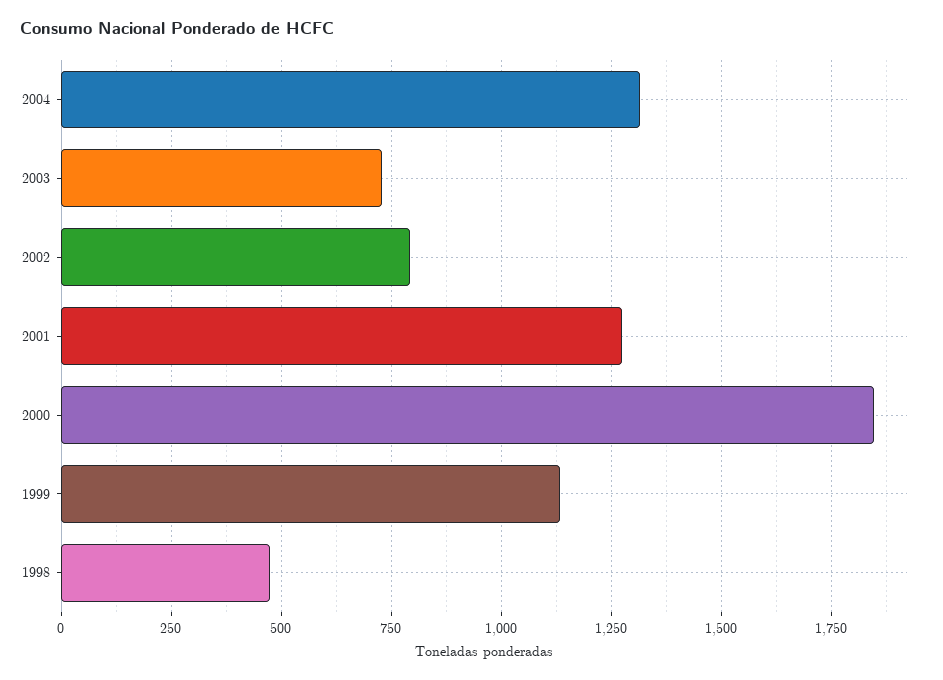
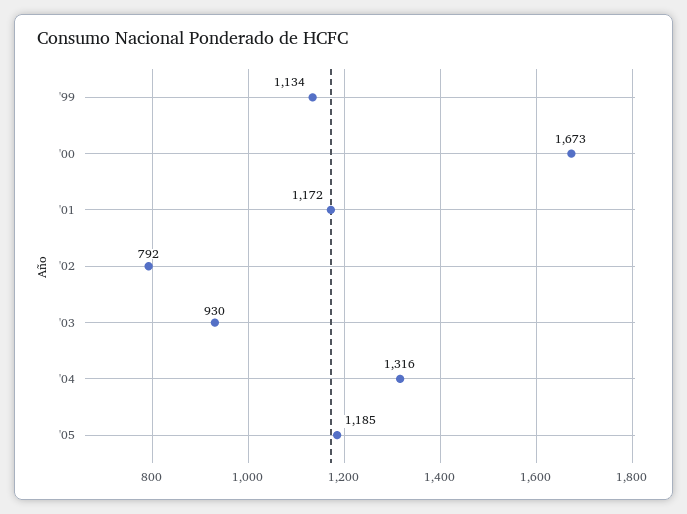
2003: 725 -> 930
2001: 1275 -> 1172
2000: 1850 -> 1673
1998: 475 -> none
'05: none -> 1185

